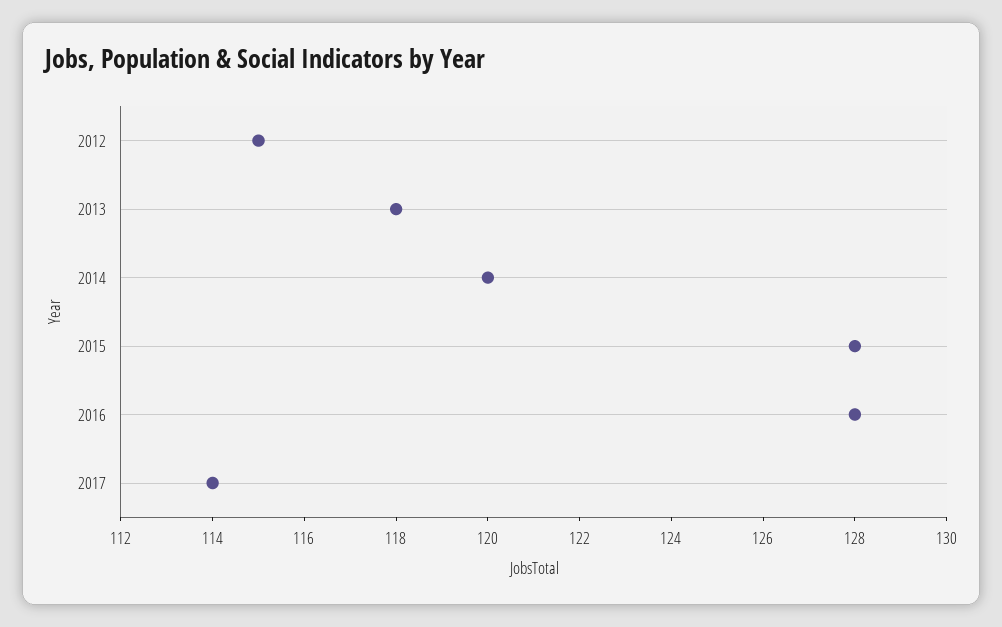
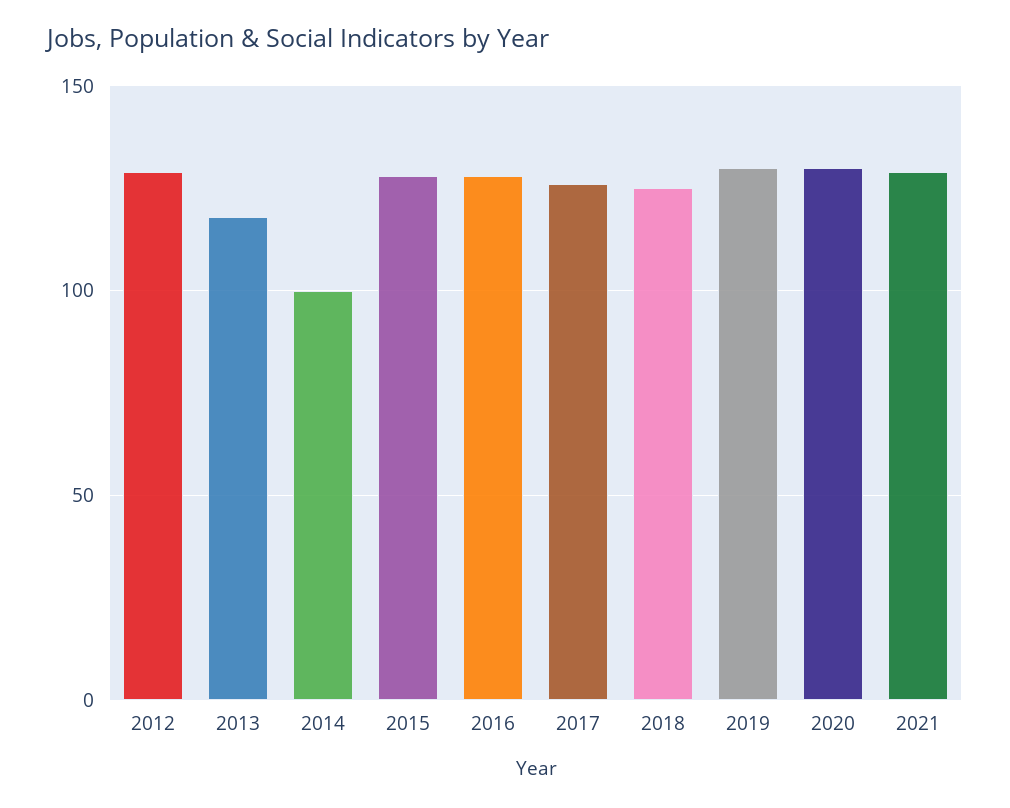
2012: 115 -> 130
2014: 120 -> 100
2017: 114 -> 125
2018: none -> 125
2019: none -> 130
2020: none -> 130
2021: none -> 130

